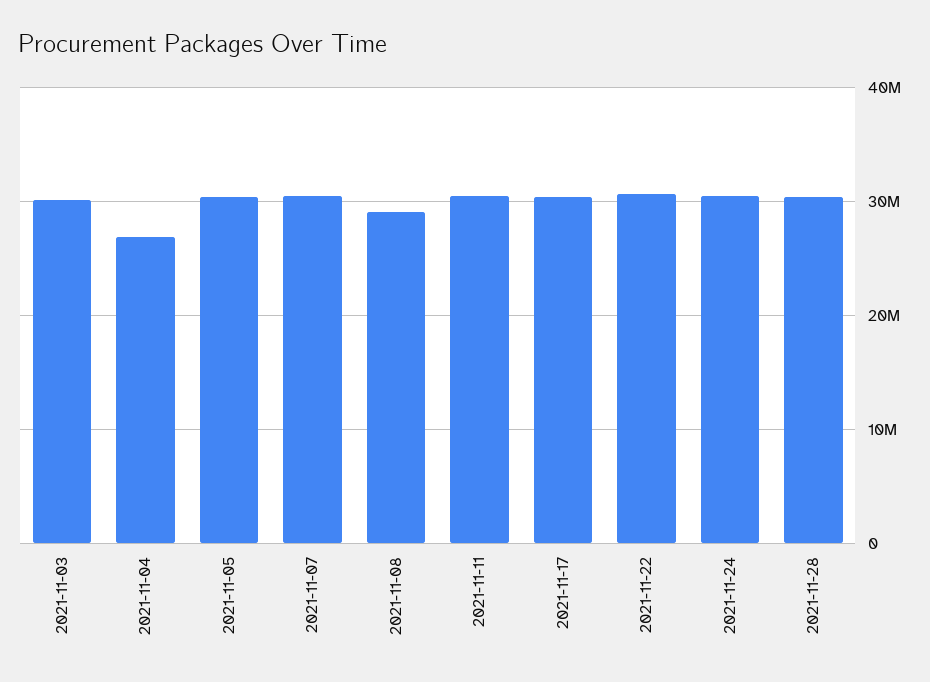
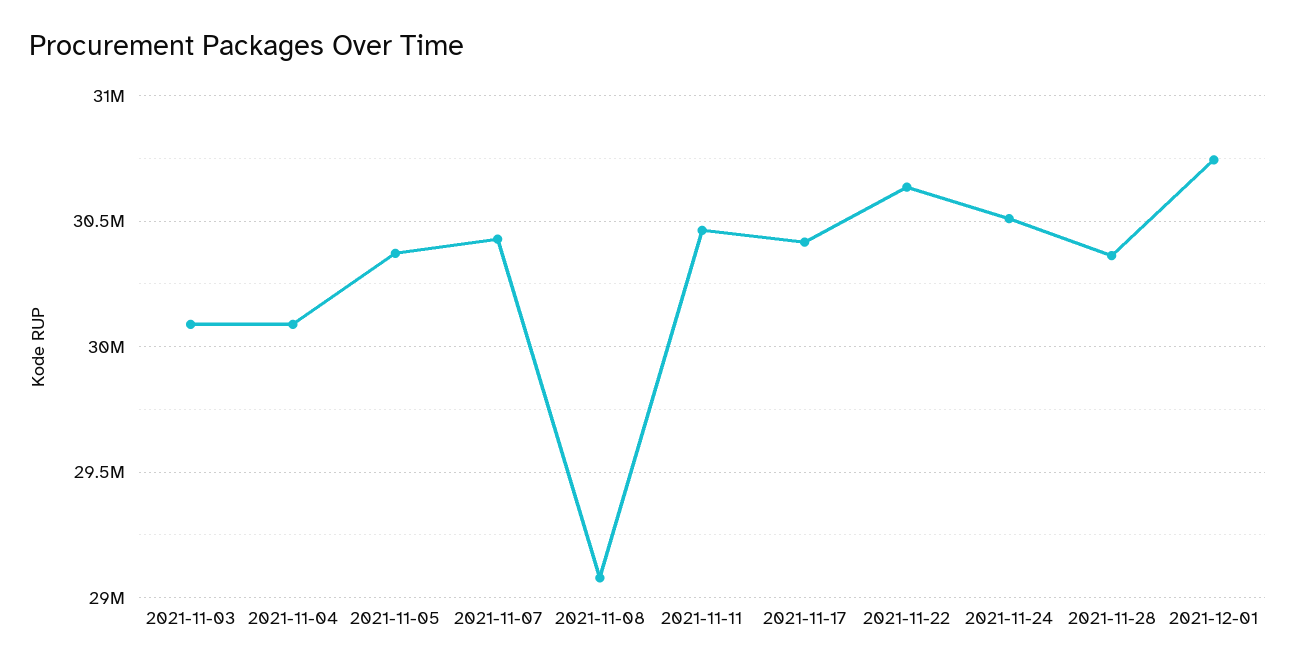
2021-11-04: 27000000 -> 30100000
2021-12-01: none -> 30750000

